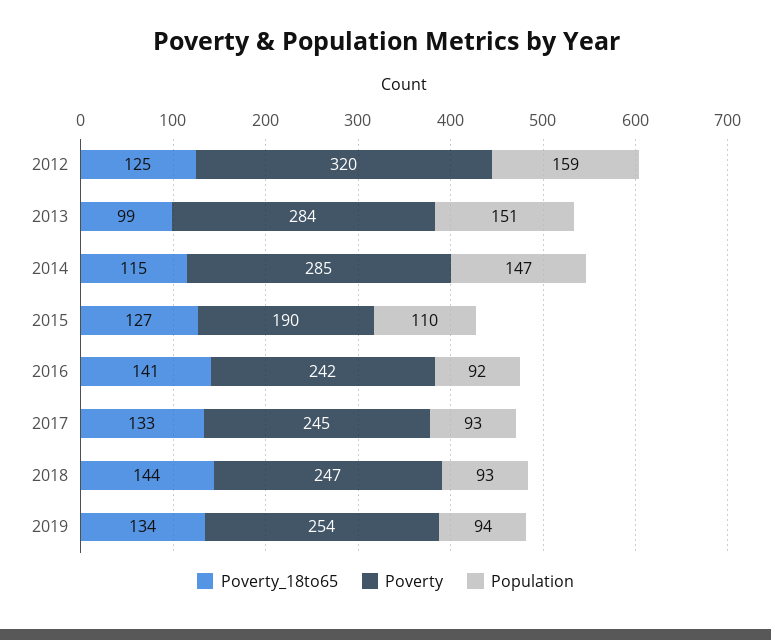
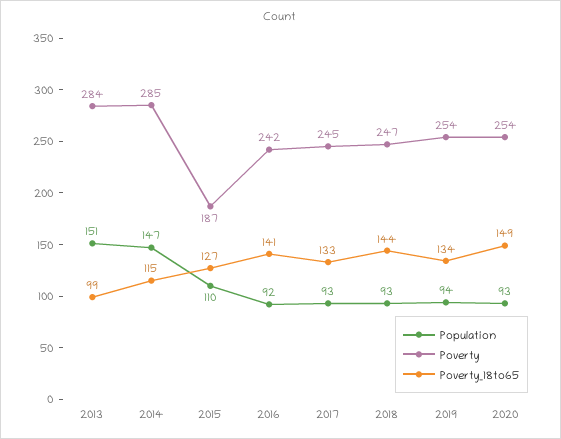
Poverty_18to65, 2012: 125 -> none
Poverty, 2012: 320 -> none
Population, 2012: 159 -> none
Poverty, 2015: 190 -> 187
Population, 2020: none -> 93
Poverty, 2020: none -> 254
Poverty_18to65, 2020: none -> 149

